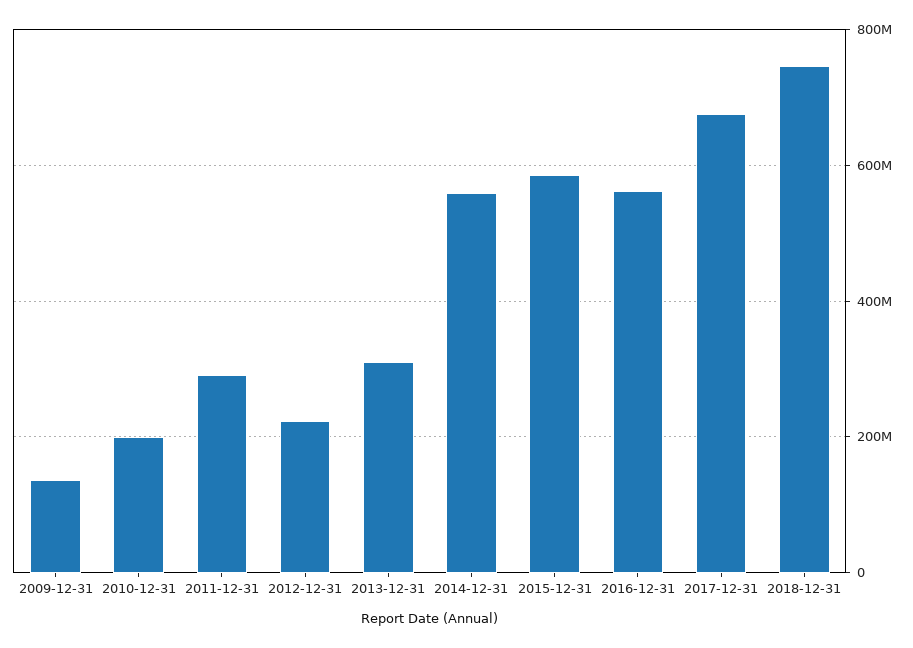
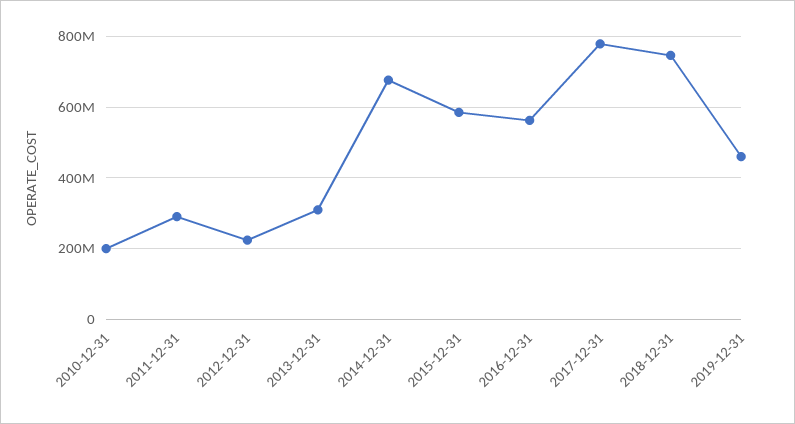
2009-12-31: 140000000 -> none
2014-12-31: 560000000 -> 680000000
2017-12-31: 680000000 -> 780000000
2019-12-31: none -> 460000000

